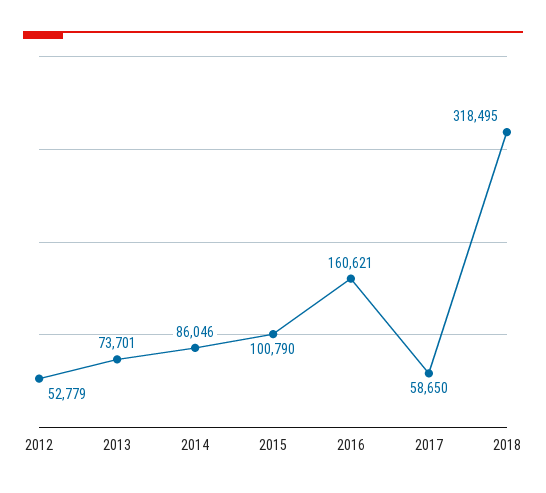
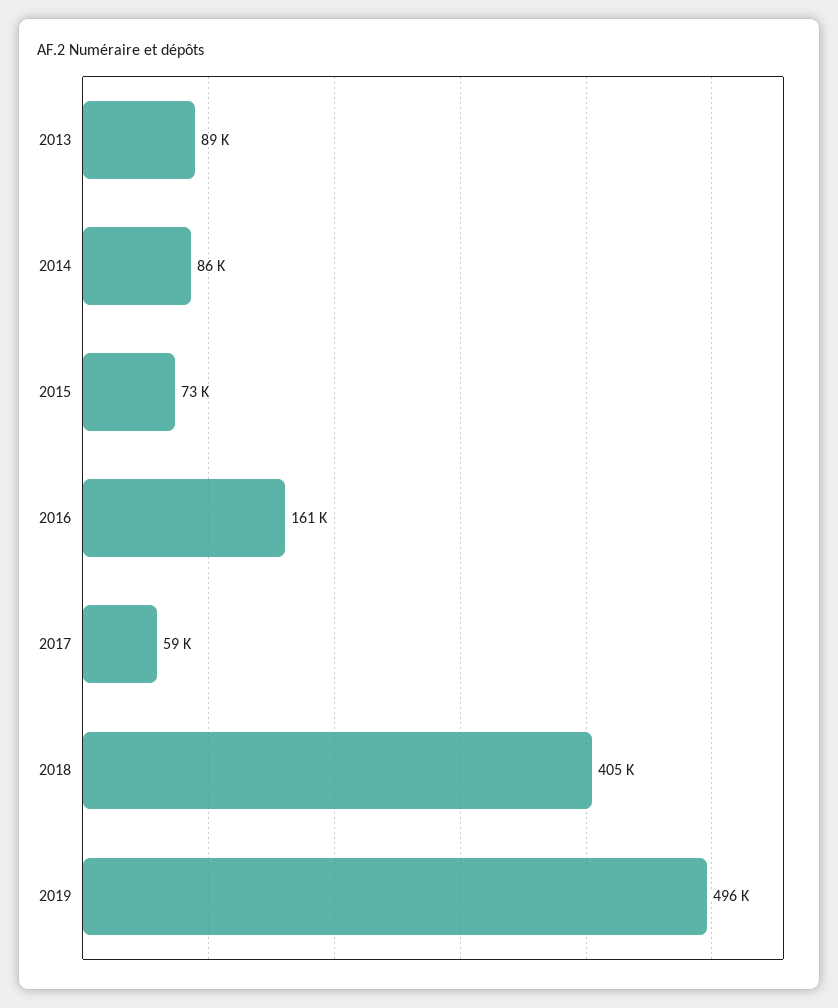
2012: 52779 -> none
2013: 73701 -> 89000
2015: 100790 -> 73000
2018: 318495 -> 405000
2019: none -> 496000

